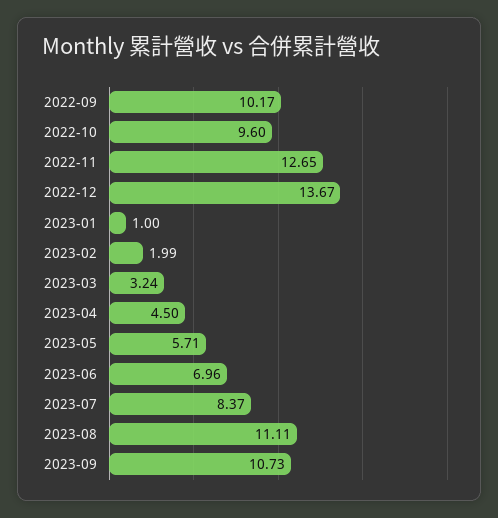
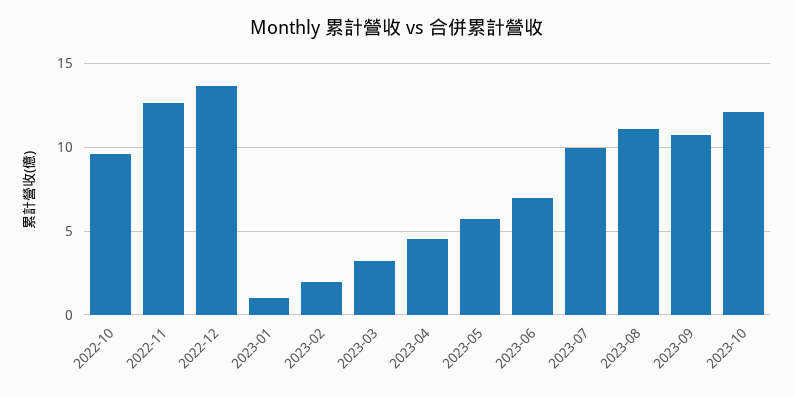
2022-09: 10.17 -> none
2023-07: 8.37 -> 10
2023-10: none -> 12

